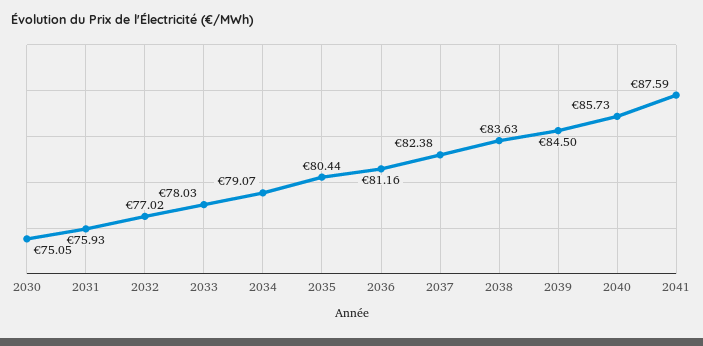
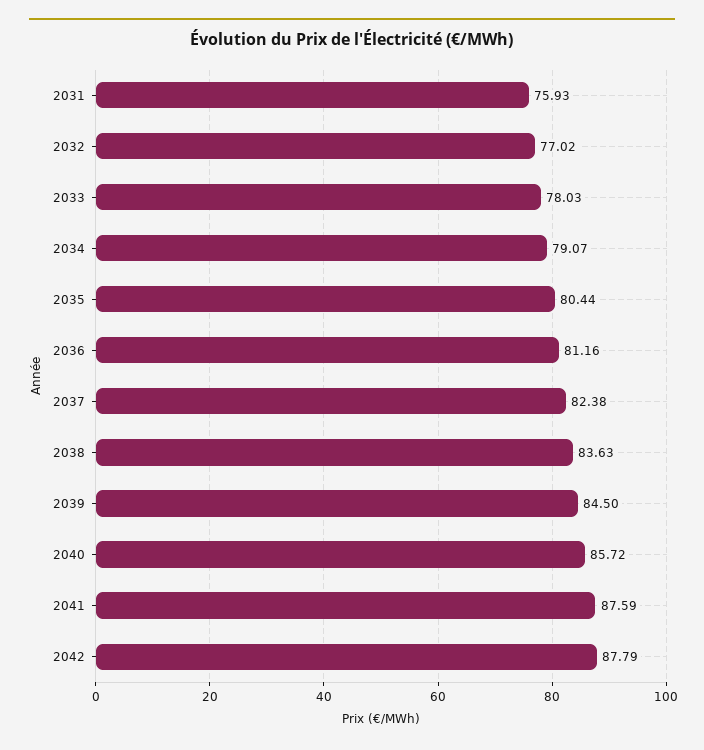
2030: 75.05 -> none
2040: 85.73 -> 85.72
2042: none -> 87.79

